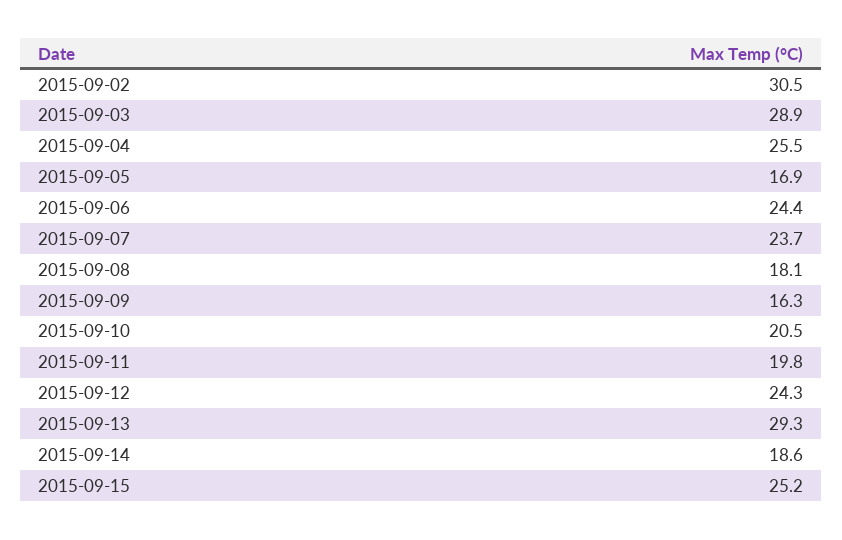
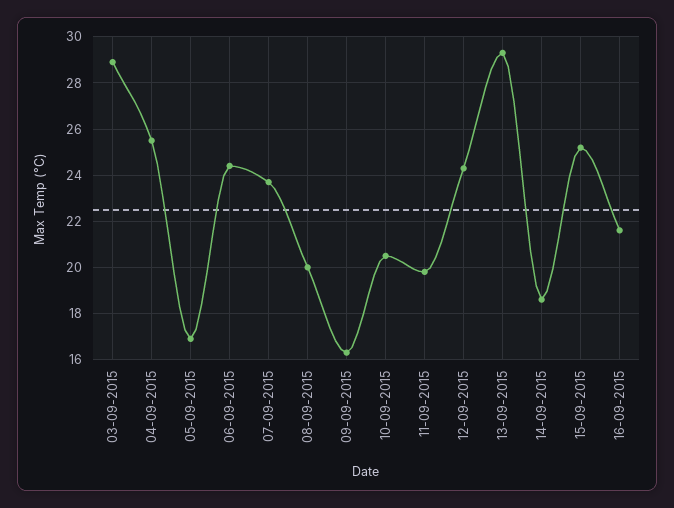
2015-09-02: 30.5 -> none
2015-09-08: 18.1 -> 20
16-09-2015: none -> 21.5

